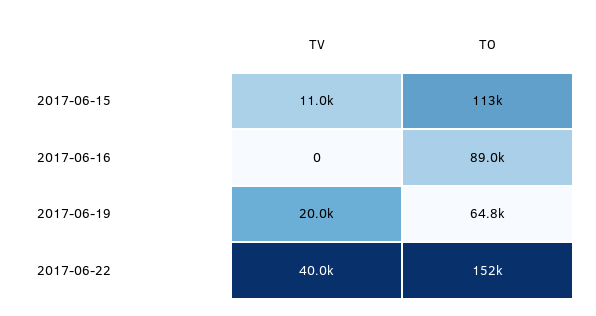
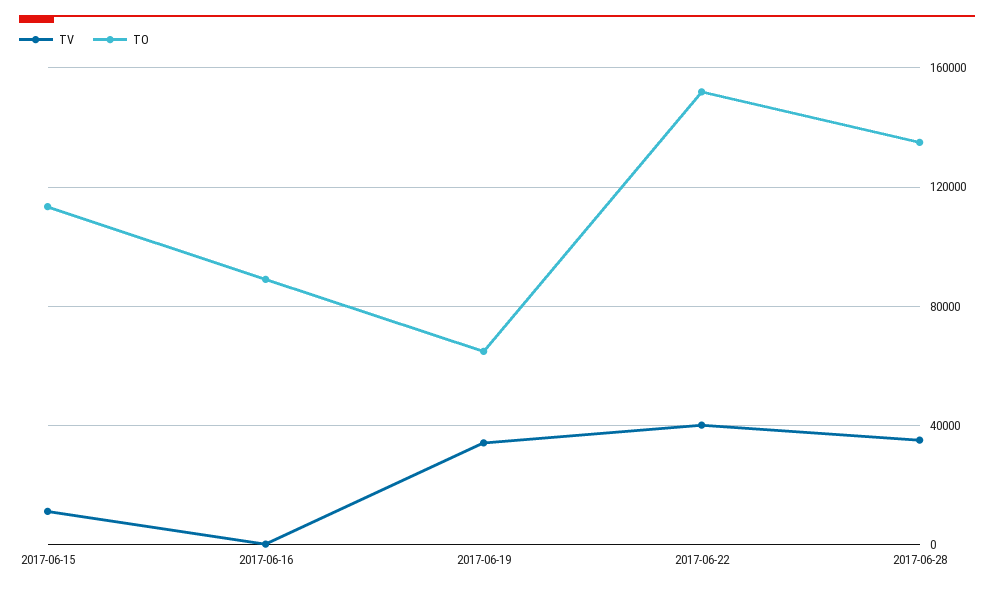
TV, 2017-06-19: 20000 -> 35000
TV, 2017-06-28: none -> 35000
TO, 2017-06-28: none -> 135000

